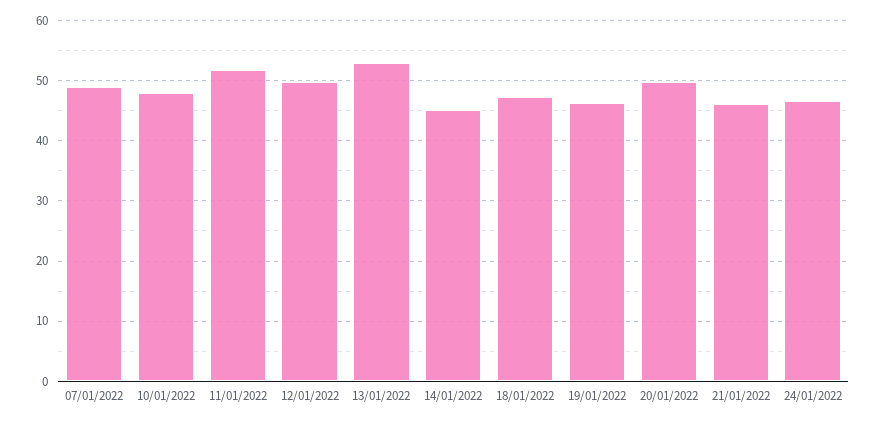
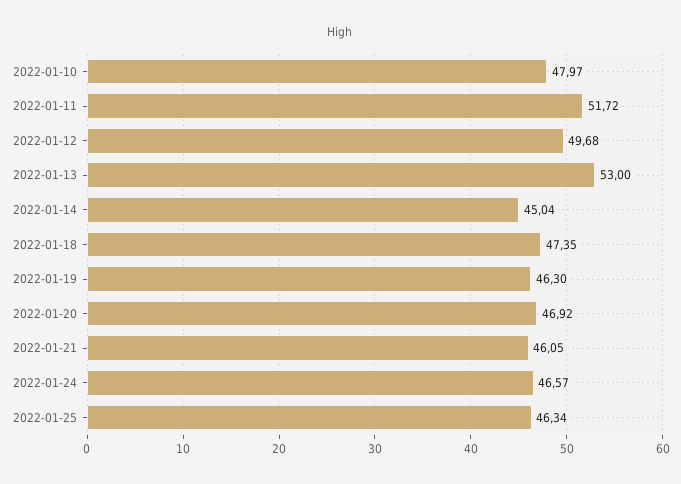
07/01/2022: 49 -> none
20/01/2022: 50 -> 46.92
2022-01-25: none -> 46.34

